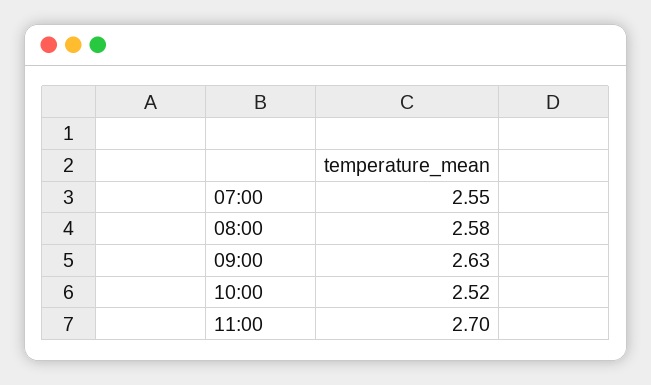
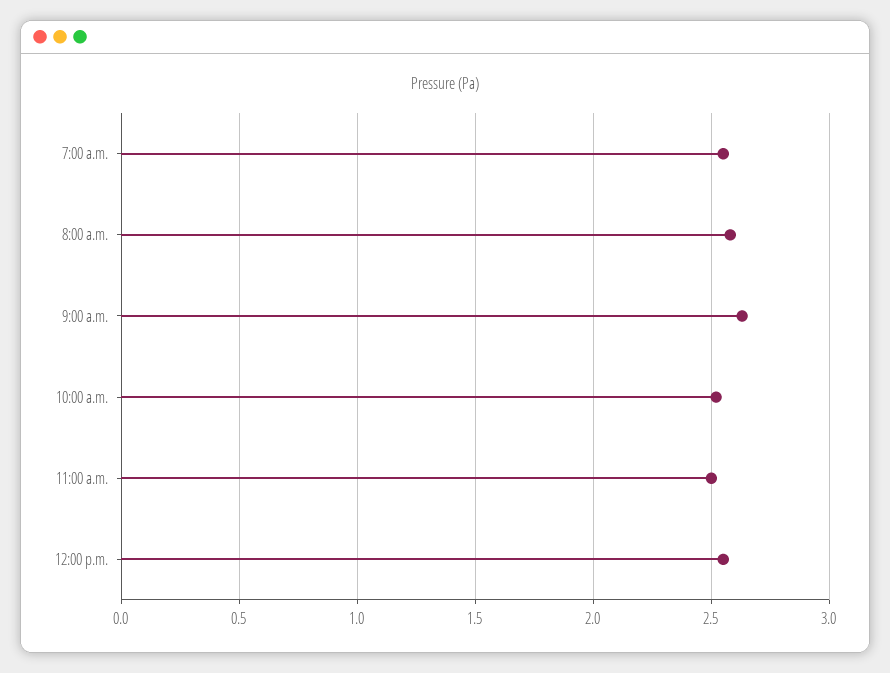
11:00: 2.7 -> 2.5
12:00 p.m.: none -> 2.55

